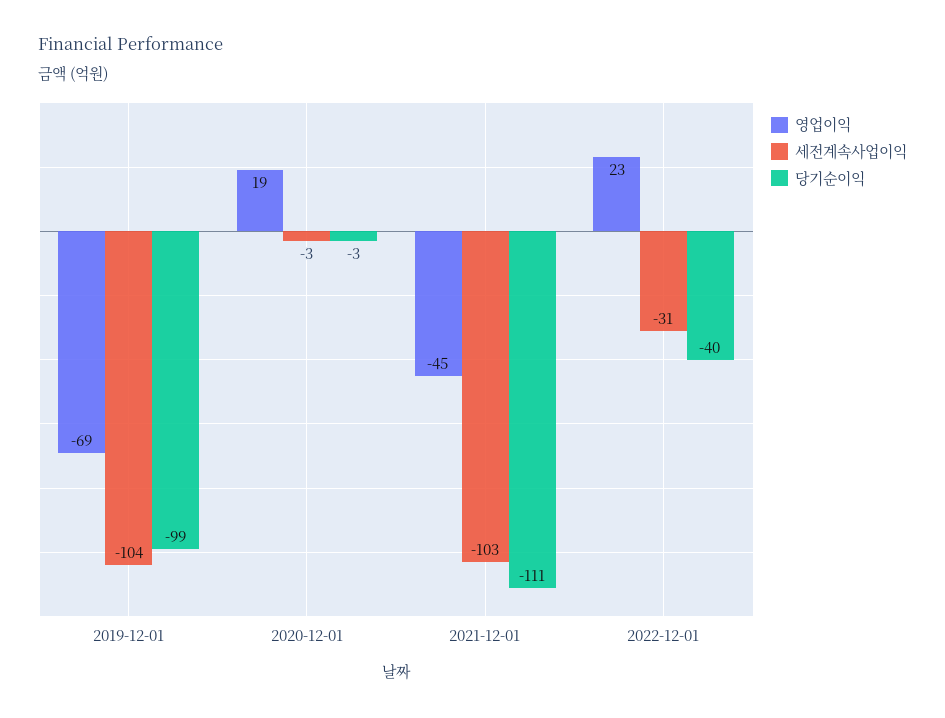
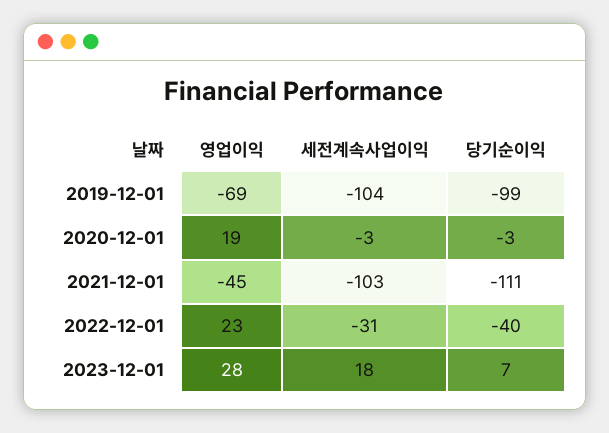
영업이익, 2023-12-01: none -> 28
세전계속사업이익, 2023-12-01: none -> 18
당기순이익, 2023-12-01: none -> 7

